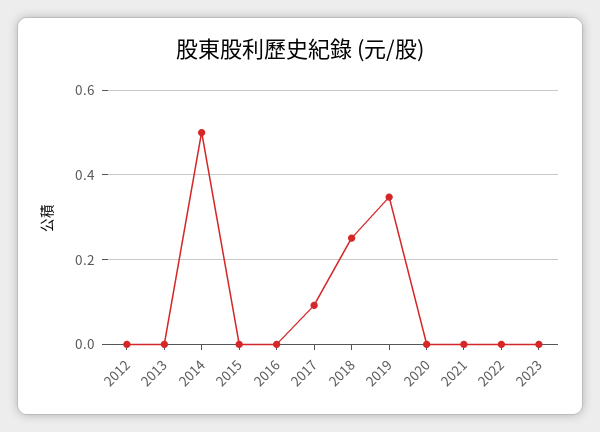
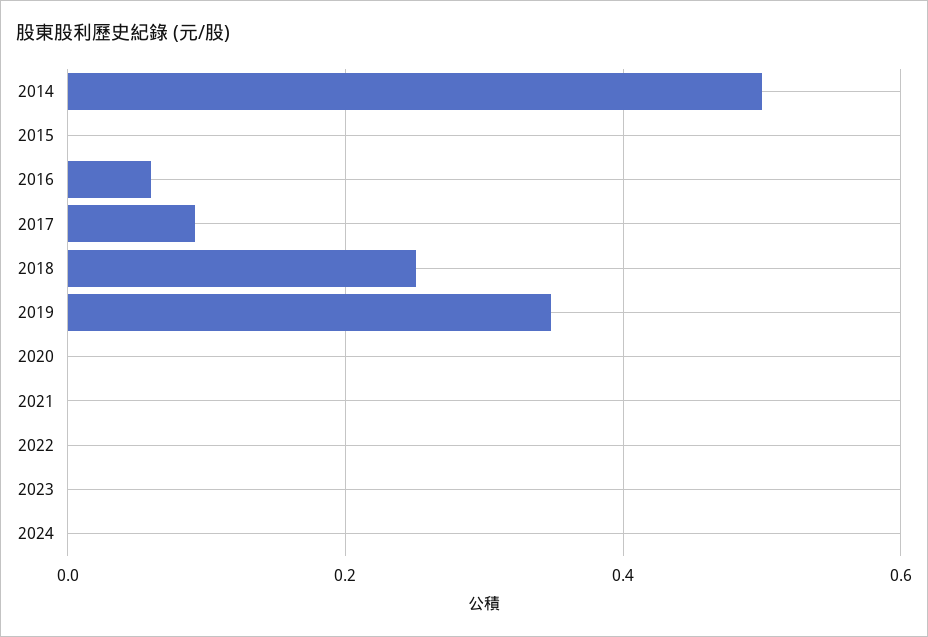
2012: 0 -> none
2013: 0 -> none
2016: 0 -> 0.06
2024: none -> 0

